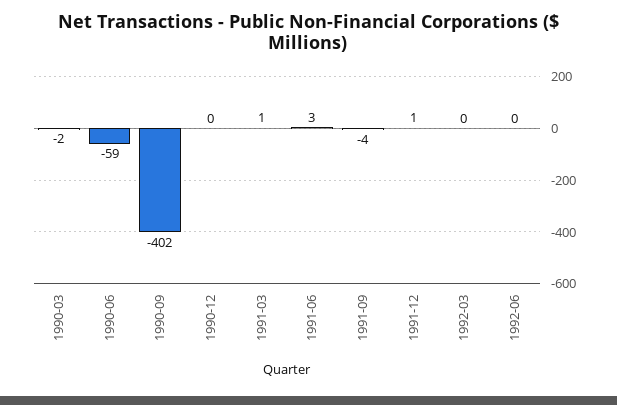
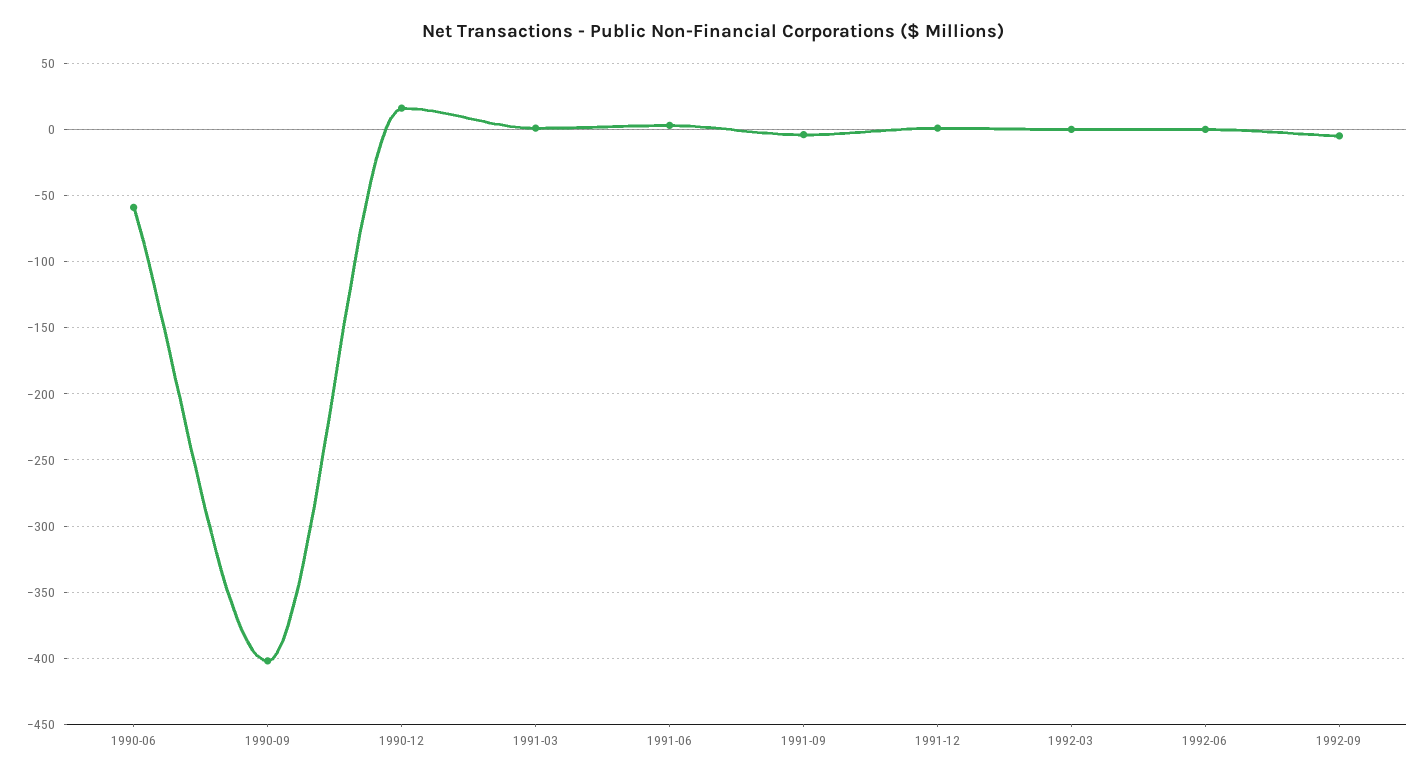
1990-03: -2 -> none
1990-12: 0 -> 15
1992-09: none -> -5

